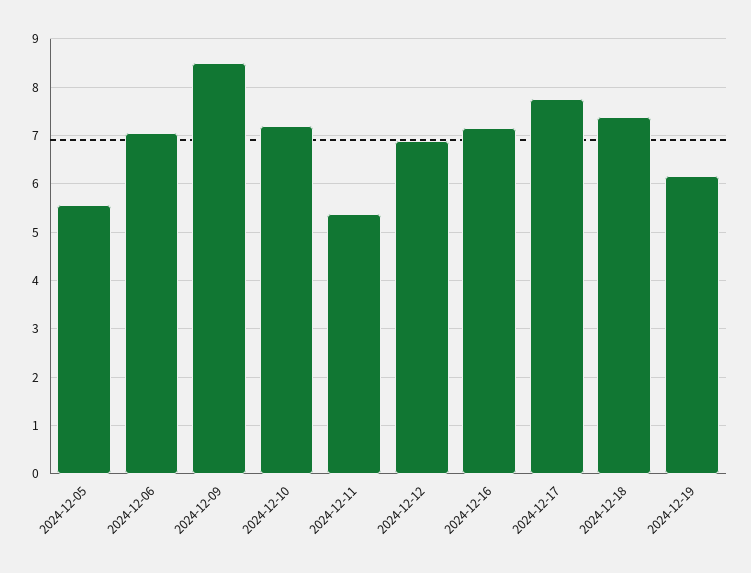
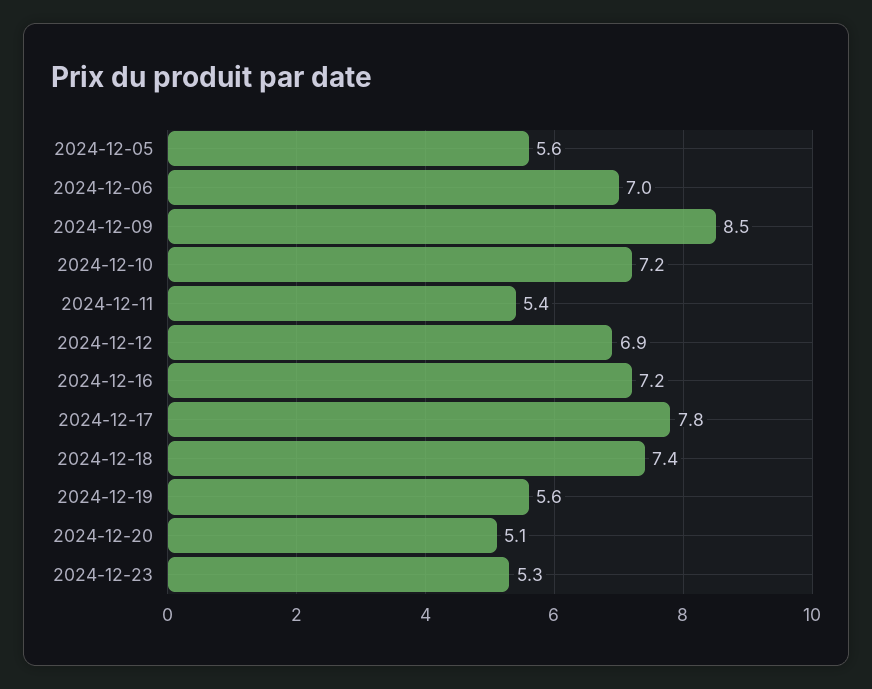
2024-12-19: 6.2 -> 5.6
2024-12-20: none -> 5.1
2024-12-23: none -> 5.3

